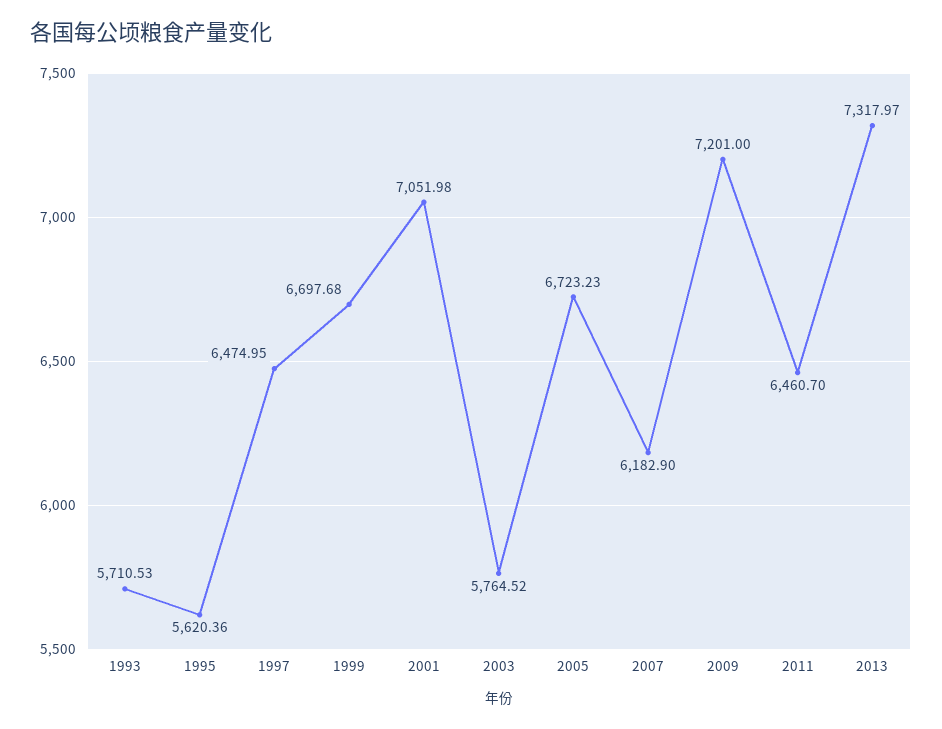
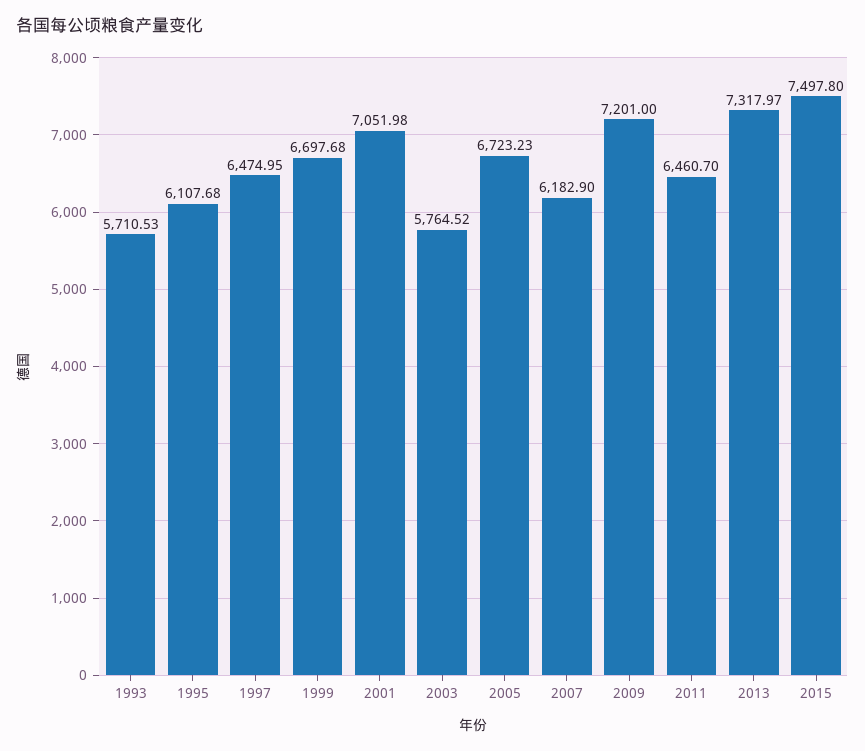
1995: 5620.36 -> 6107.68
2015: none -> 7497.8

